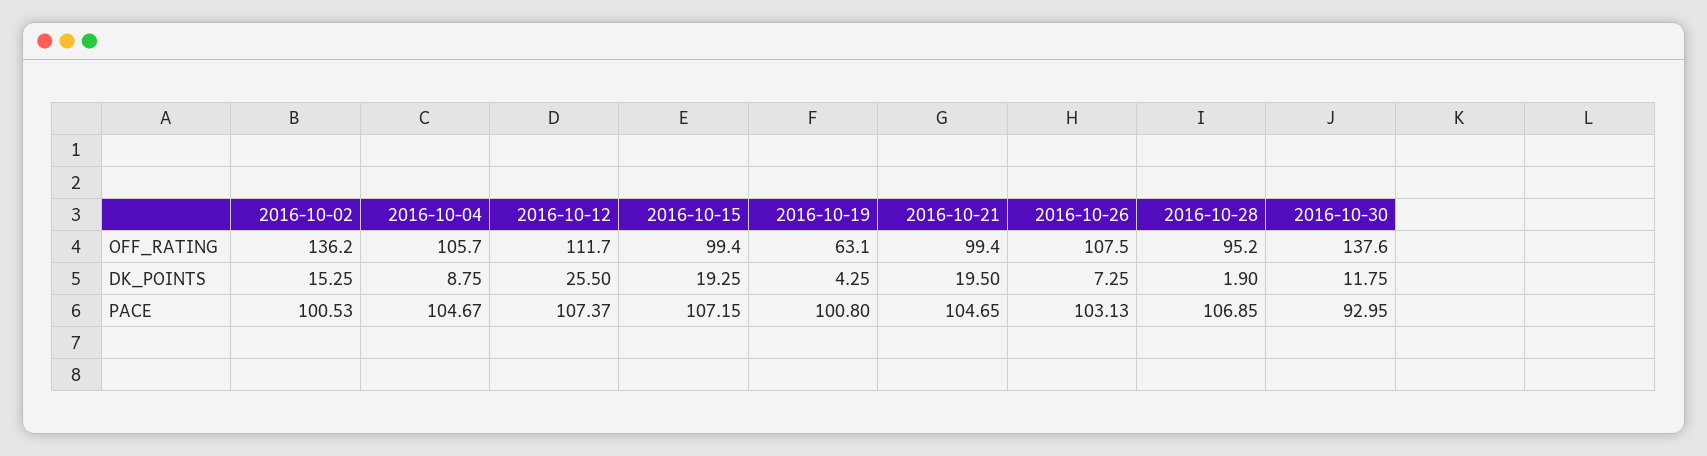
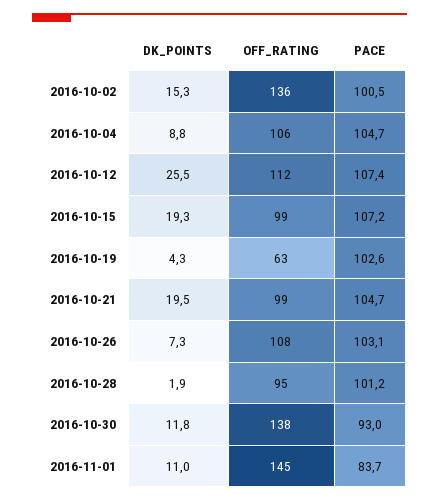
2016-10-19, PACE: 100.8 -> 102.6
2016-10-28, PACE: 106.85 -> 101.2
2016-11-01, DK_POINTS: none -> 11
2016-11-01, OFF_RATING: none -> 145
2016-11-01, PACE: none -> 83.7

